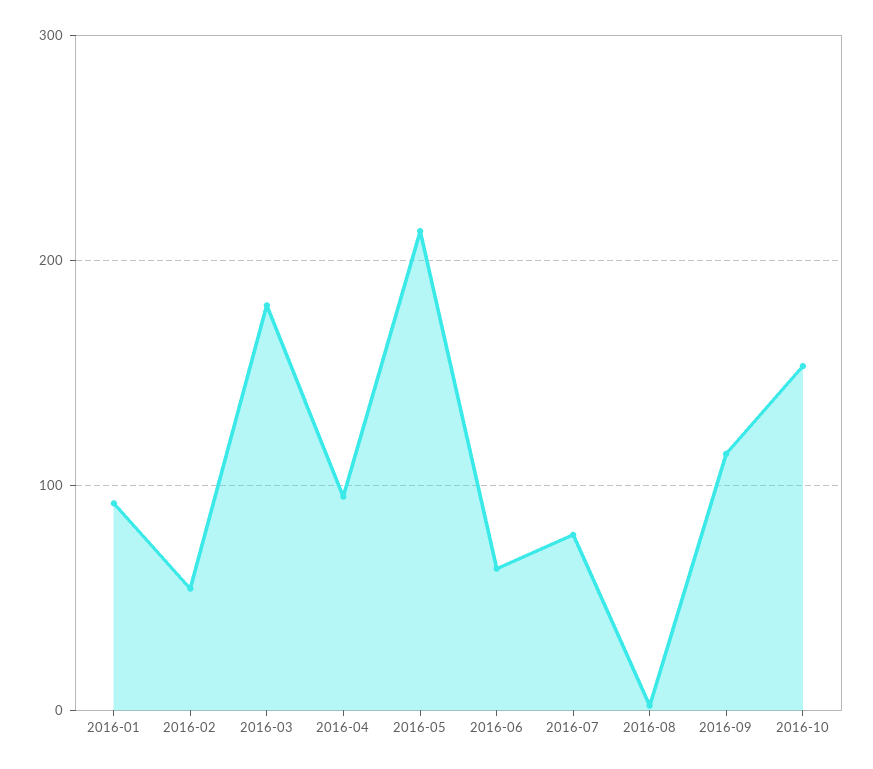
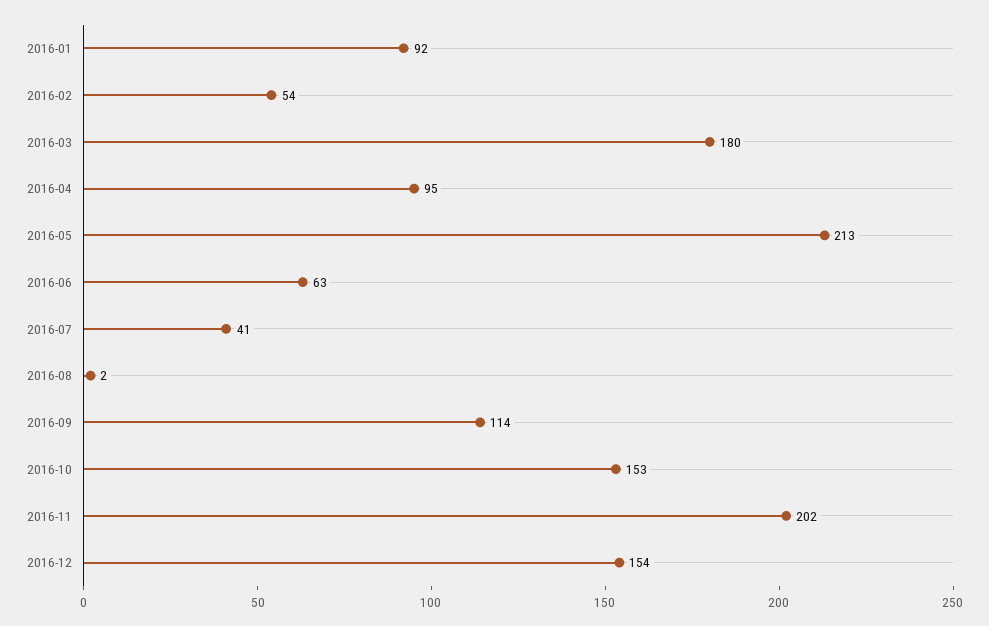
2016-07: 80 -> 41
2016-11: none -> 202
2016-12: none -> 154

